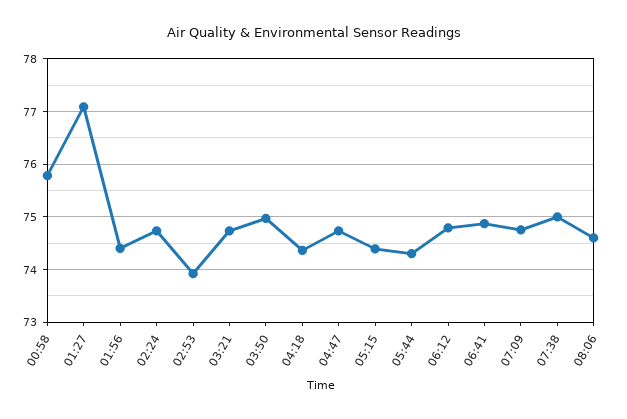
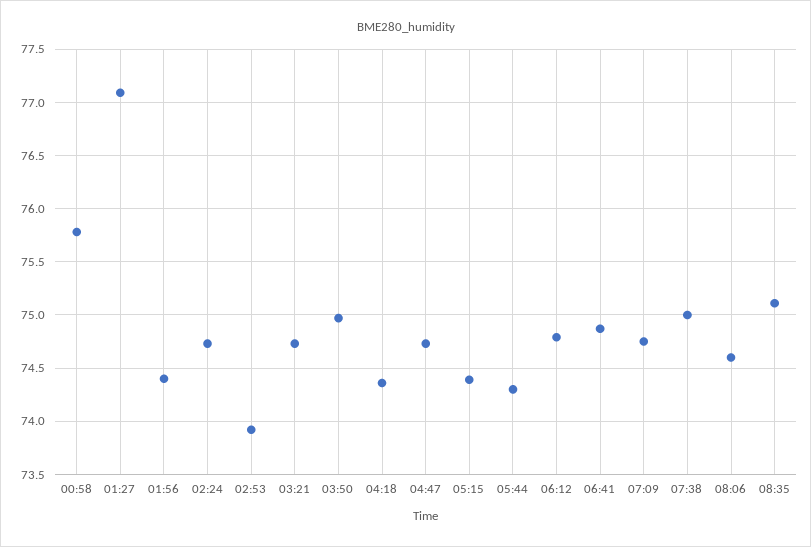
08:35: none -> 75.1

